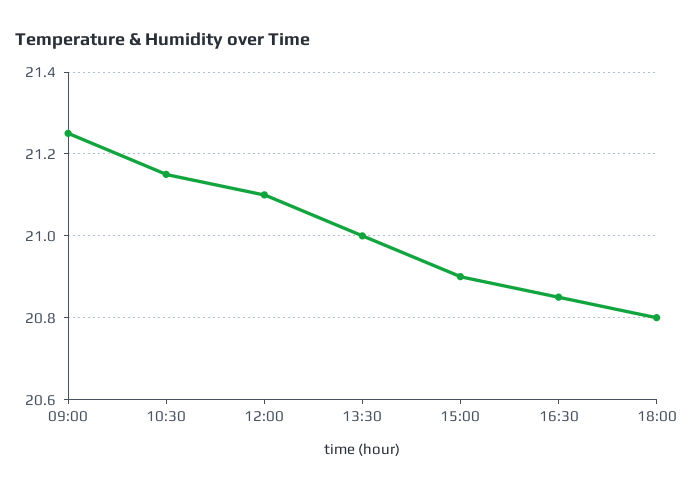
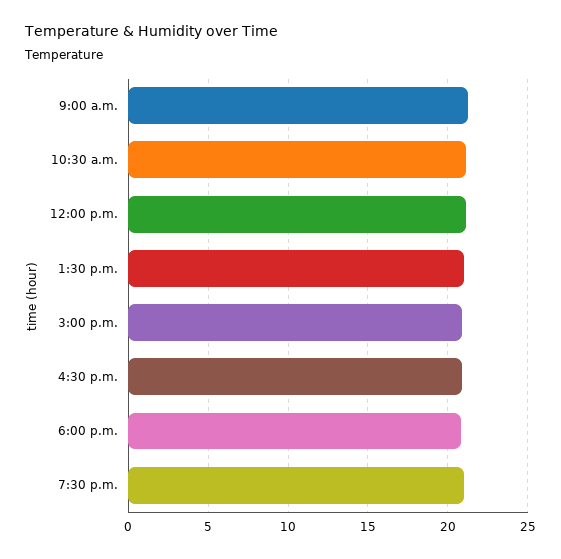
7:30 p.m.: none -> 21

